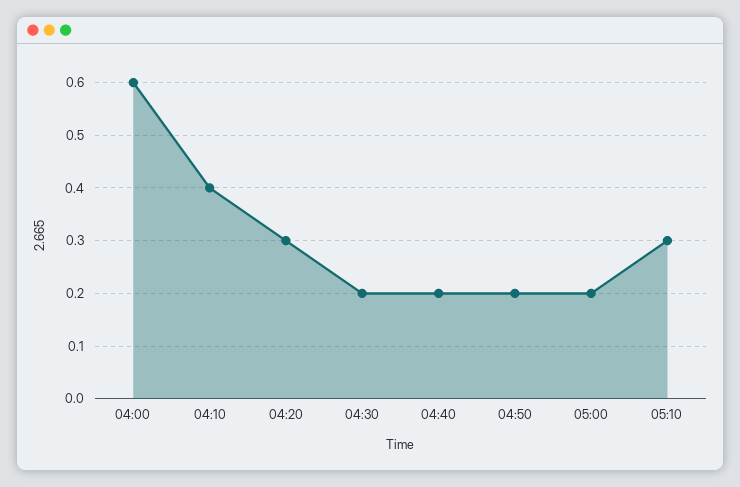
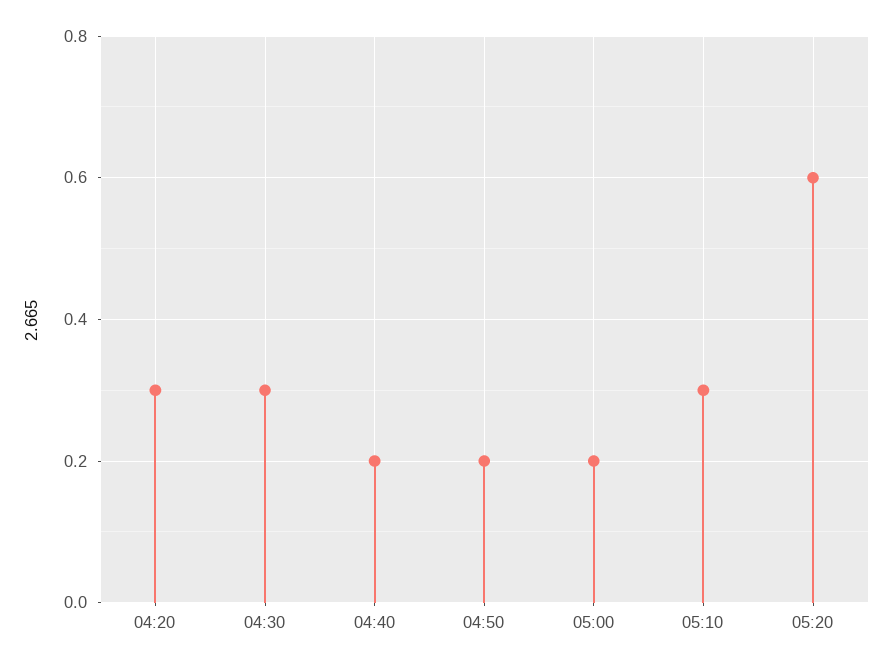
04:00: 0.6 -> none
04:10: 0.4 -> none
04:30: 0.2 -> 0.3
05:20: none -> 0.6

